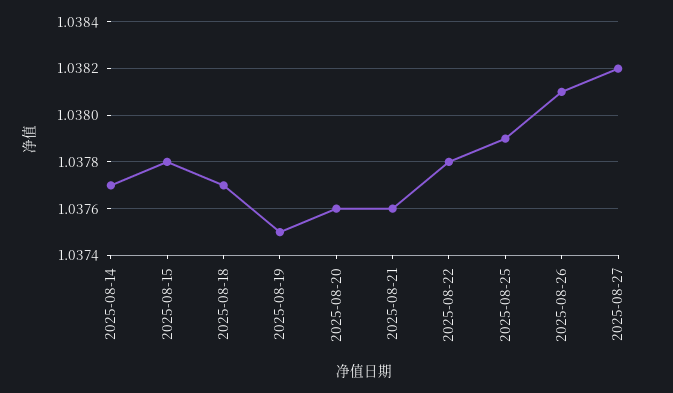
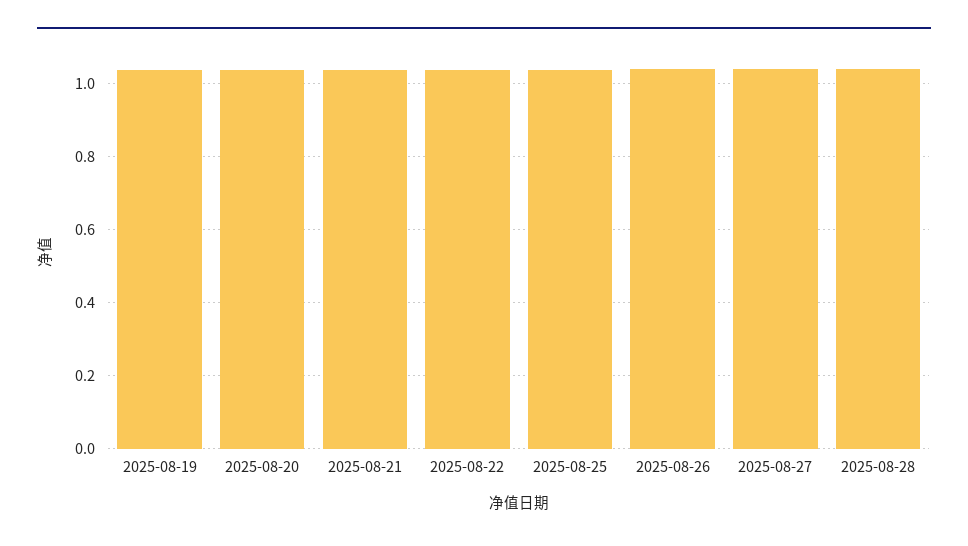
2025-08-14: 1.0377 -> none
2025-08-15: 1.0378 -> none
2025-08-18: 1.0377 -> none
2025-08-28: none -> 1.04

